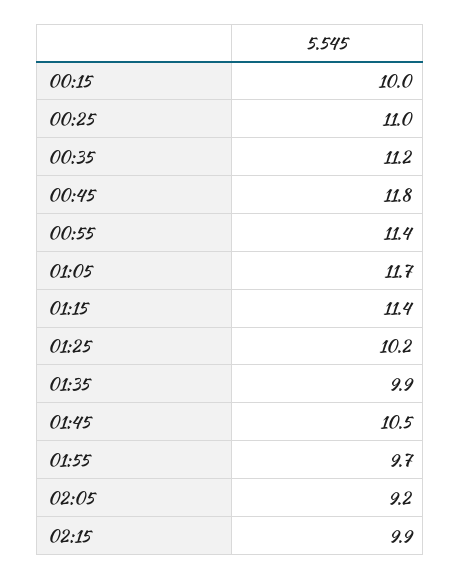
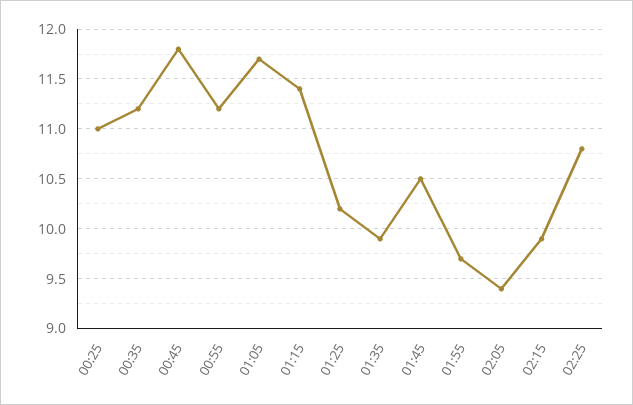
00:15: 10 -> none
00:55: 11.4 -> 11.2
02:05: 9.2 -> 9.4
02:25: none -> 10.8

